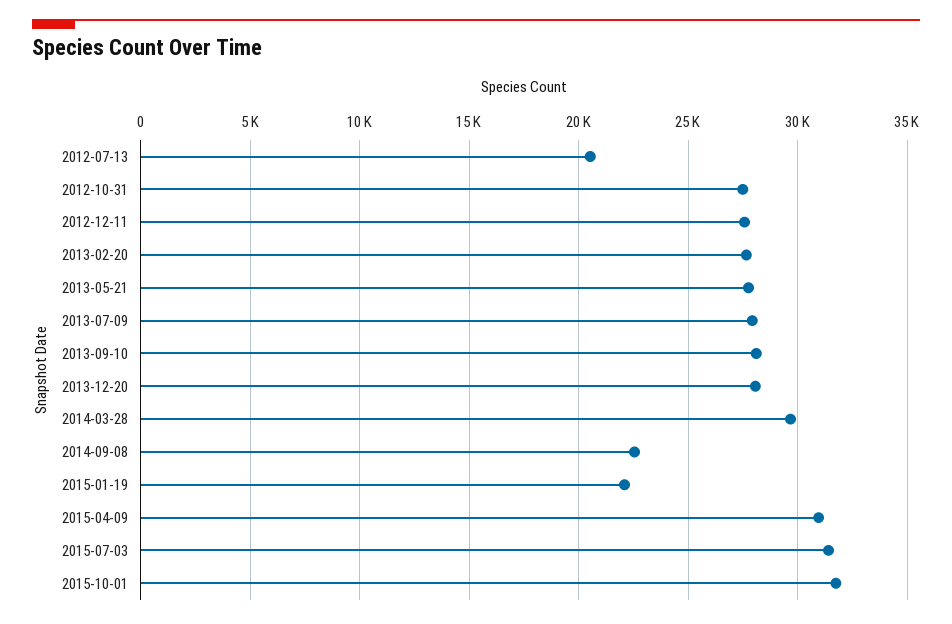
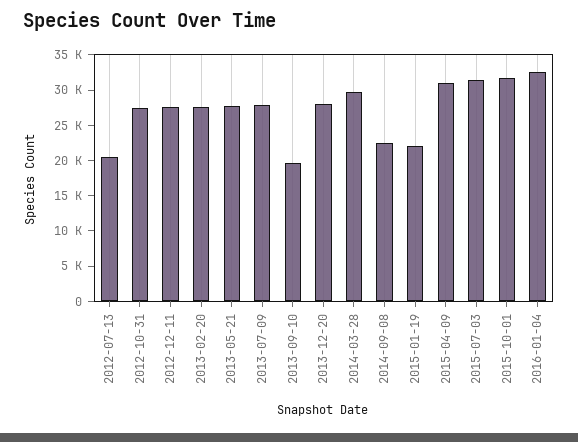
2013-09-10: 28000 -> 20000
2016-01-04: none -> 32500

